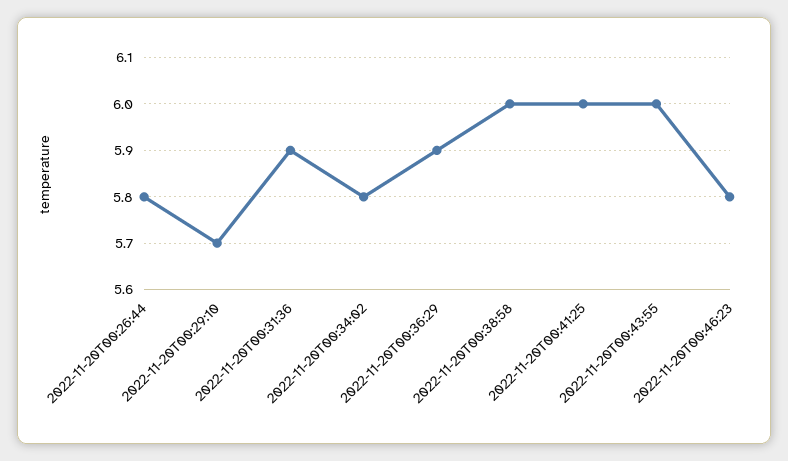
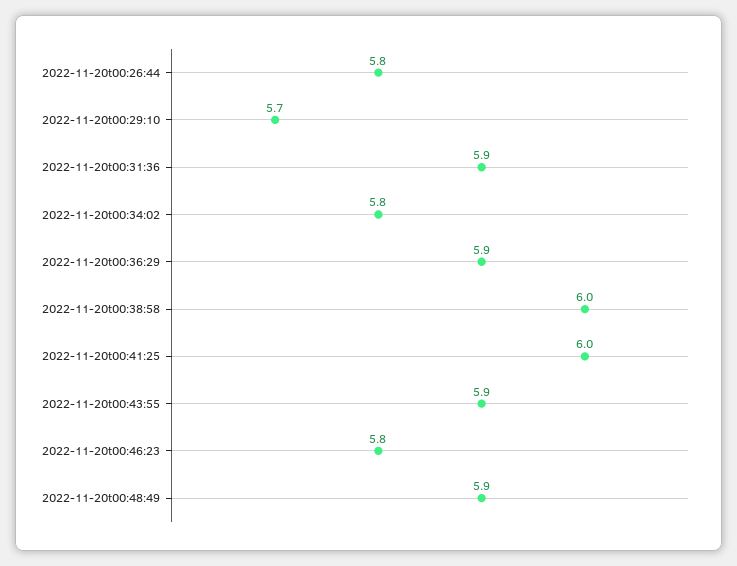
2022-11-20T00:43:55: 6 -> 5.9
2022-11-20t00:48:49: none -> 5.9

